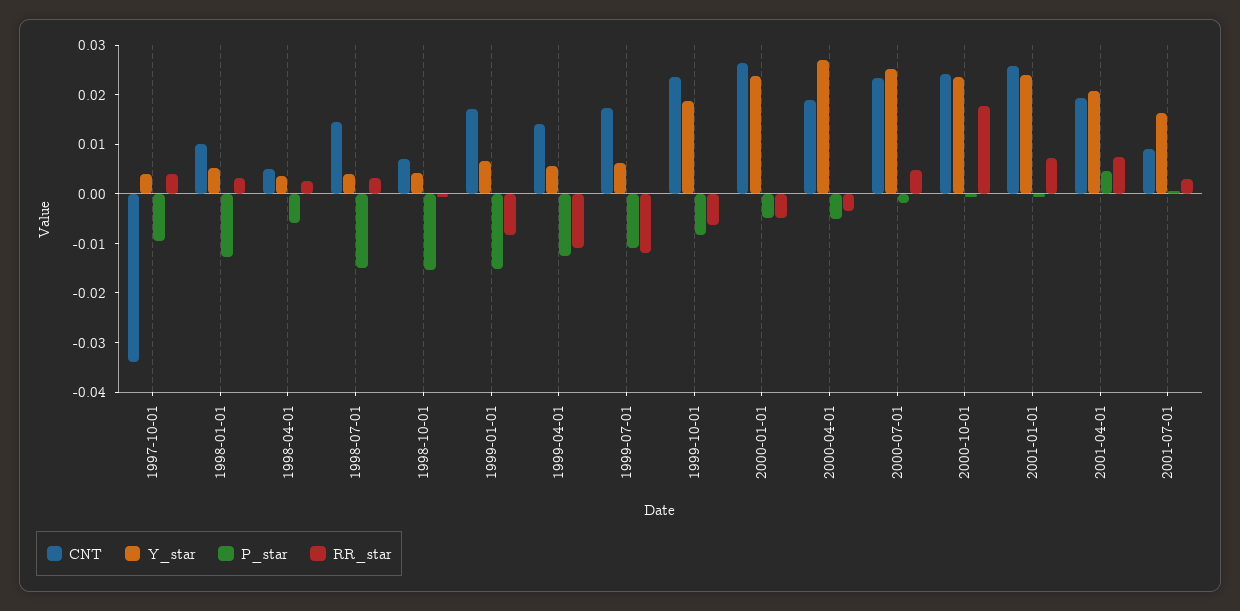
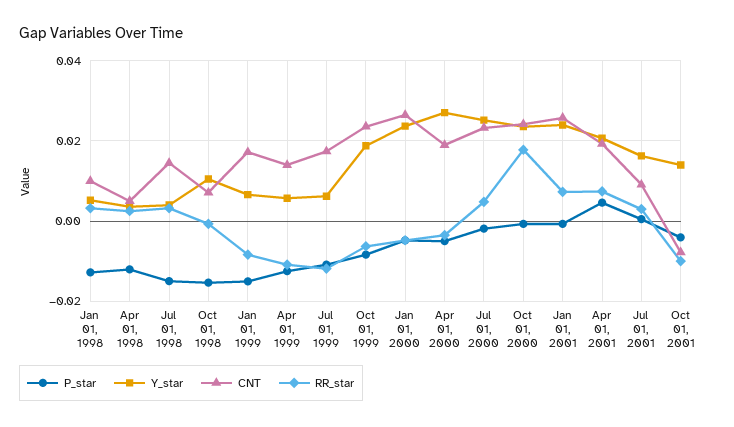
CNT, 1997-10-01: -0.034 -> none
Y_star, 1997-10-01: 0.004 -> none
P_star, 1997-10-01: -0.01 -> none
RR_star, 1997-10-01: 0.004 -> none
P_star, 1998-04-01: -0.006 -> -0.012
Y_star, 1998-10-01: 0.004 -> 0.01
P_star, Oct 01, 2001: none -> -0.004
Y_star, Oct 01, 2001: none -> 0.014
CNT, Oct 01, 2001: none -> -0.008
RR_star, Oct 01, 2001: none -> -0.01

